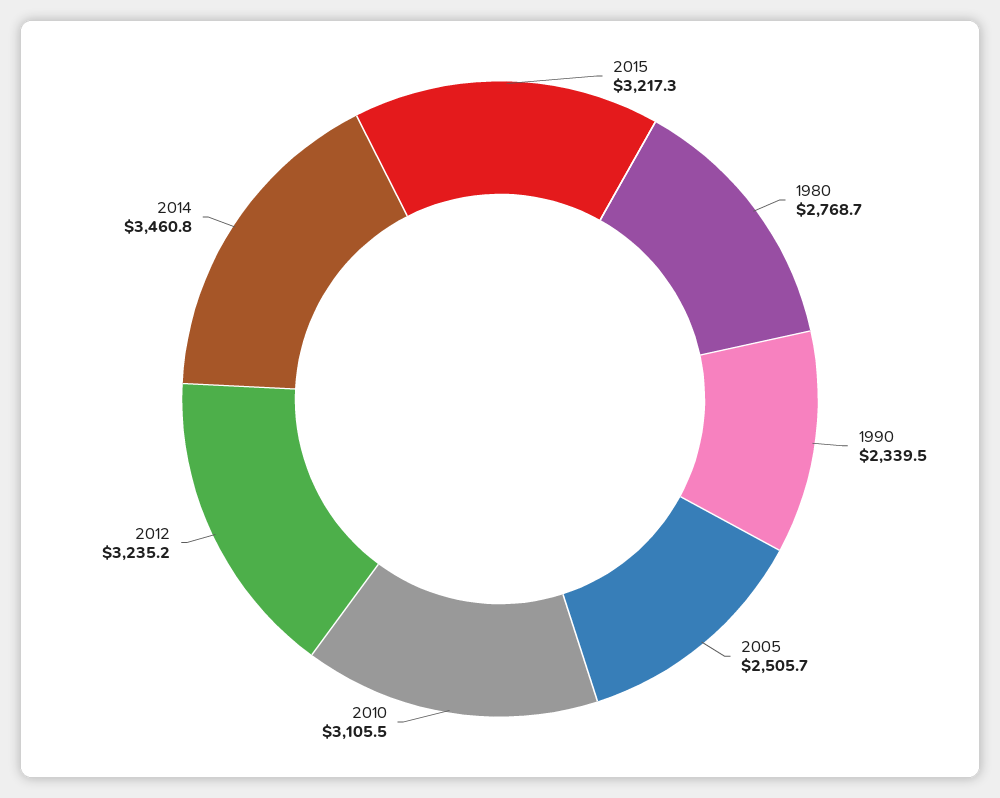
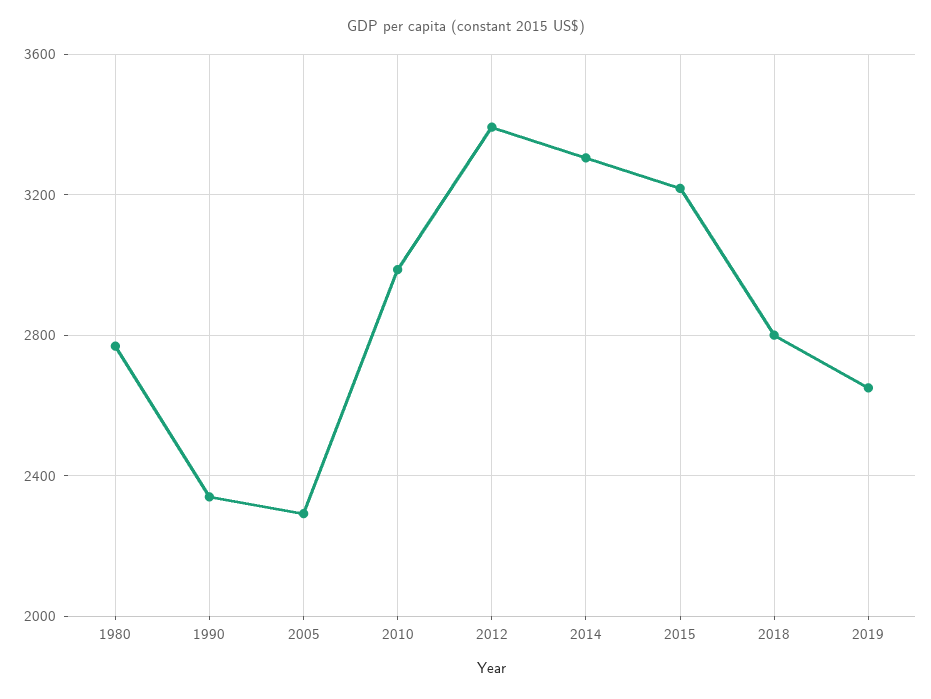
2005: 2505.7 -> 2300
2010: 3105.5 -> 3000
2012: 3235.2 -> 3400
2014: 3460.8 -> 3300
2018: none -> 2800
2019: none -> 2650

